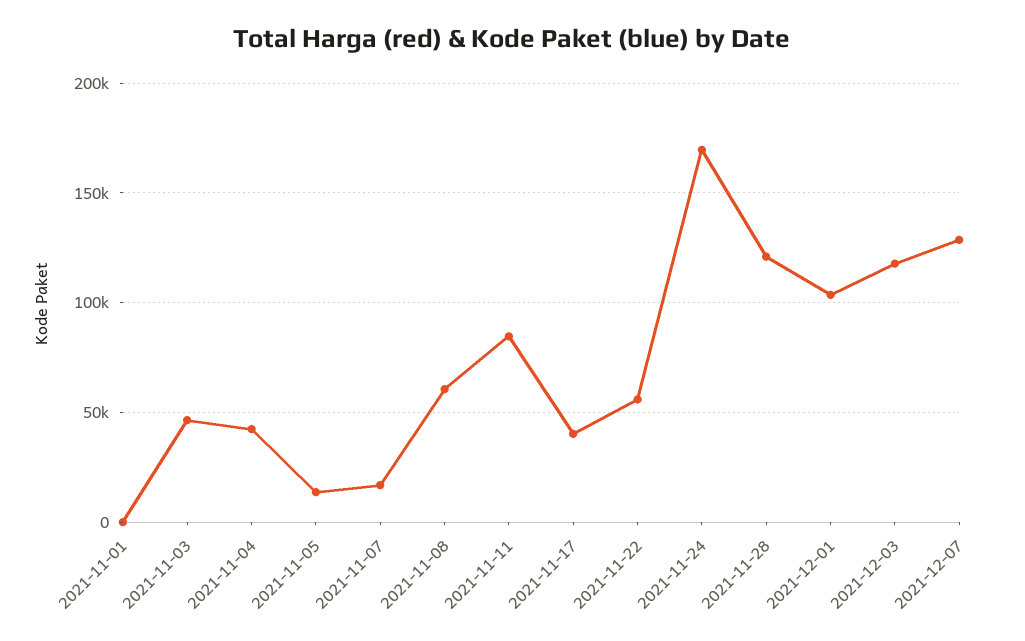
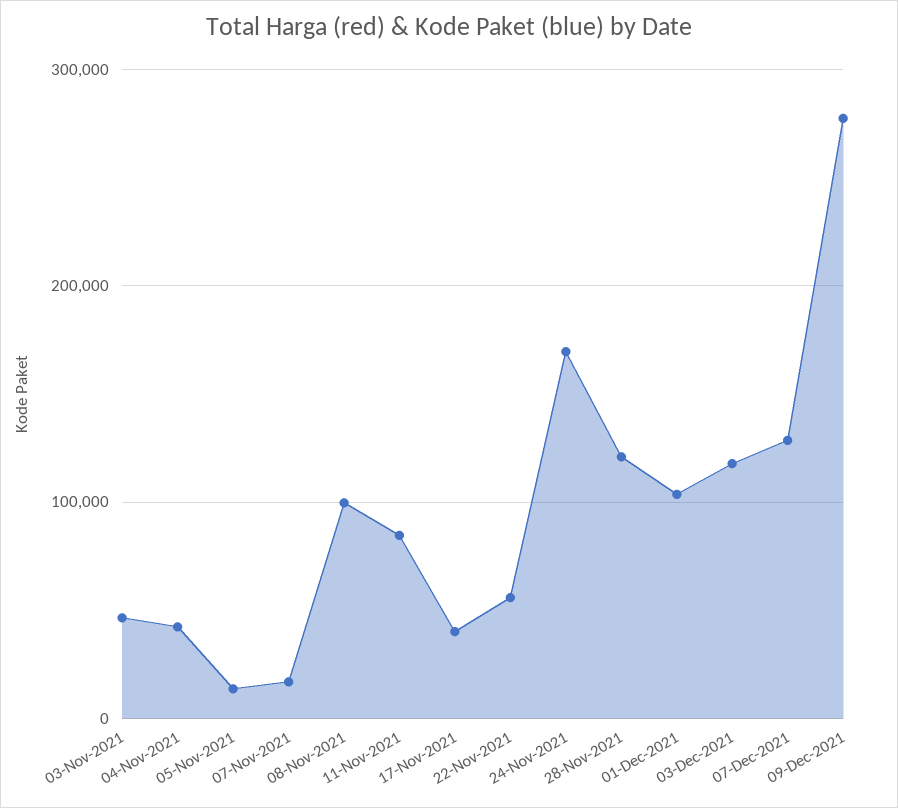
2021-11-01: 0 -> none
2021-11-08: 60000 -> 100000
09-Dec-2021: none -> 280000

